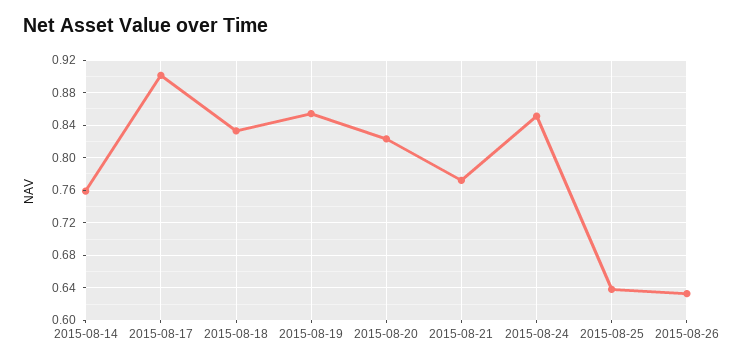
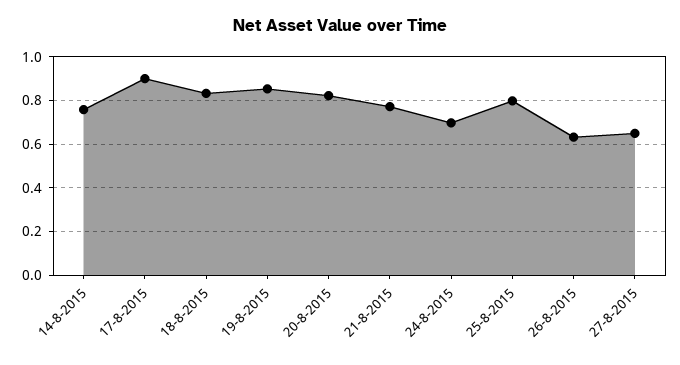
2015-08-24: 0.85 -> 0.7
2015-08-25: 0.64 -> 0.8
27-8-2015: none -> 0.65

